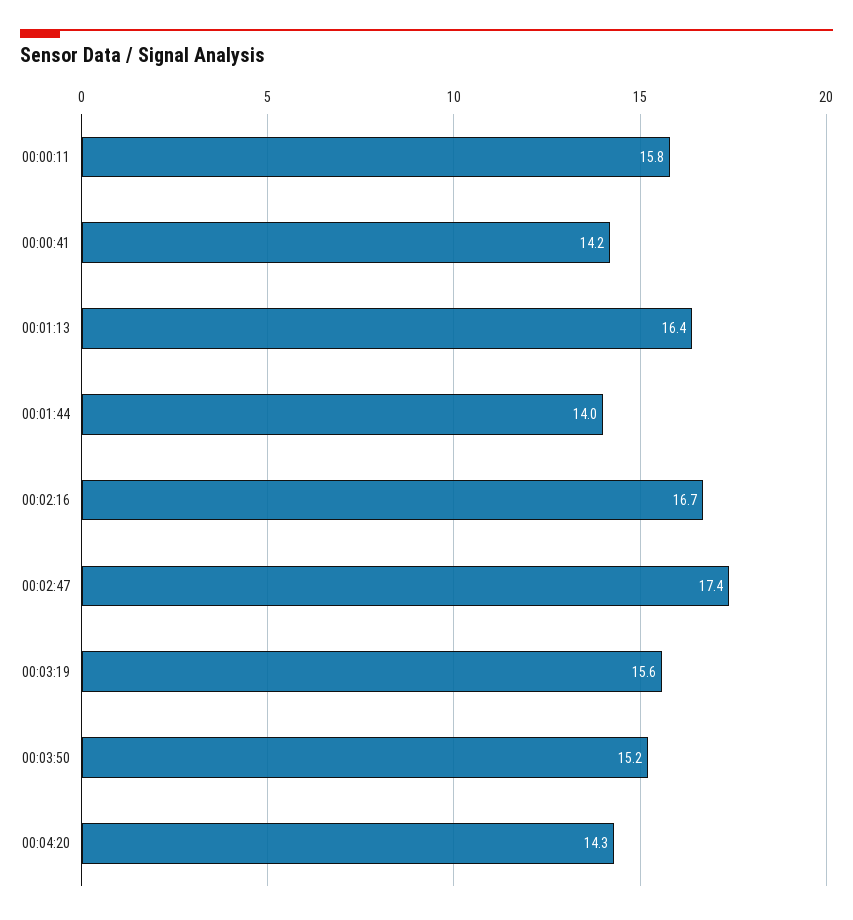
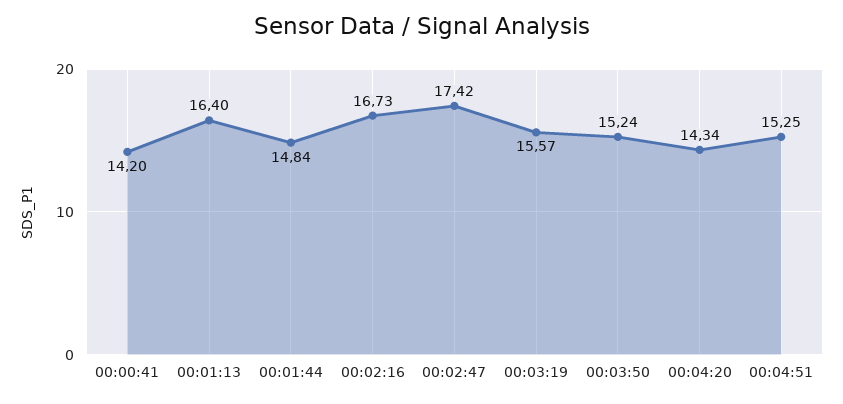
00:00:11: 15.8 -> none
00:01:44: 14 -> 14.84
00:04:51: none -> 15.25

